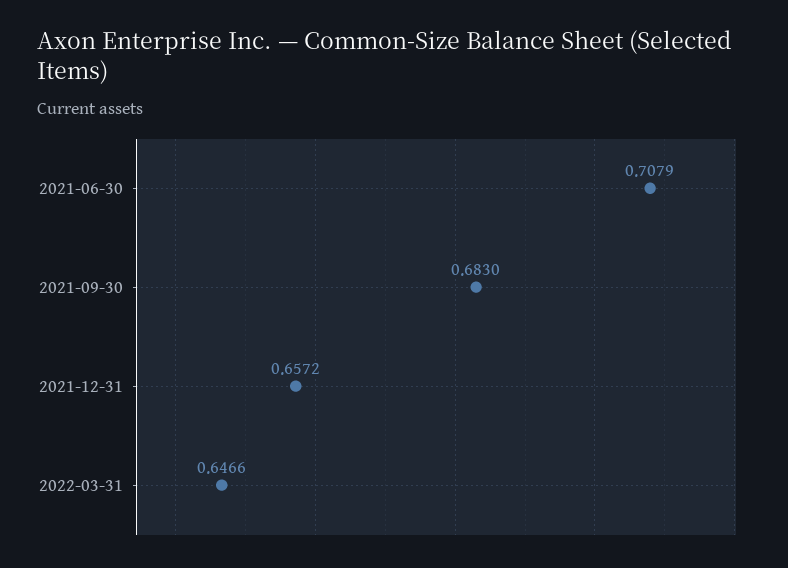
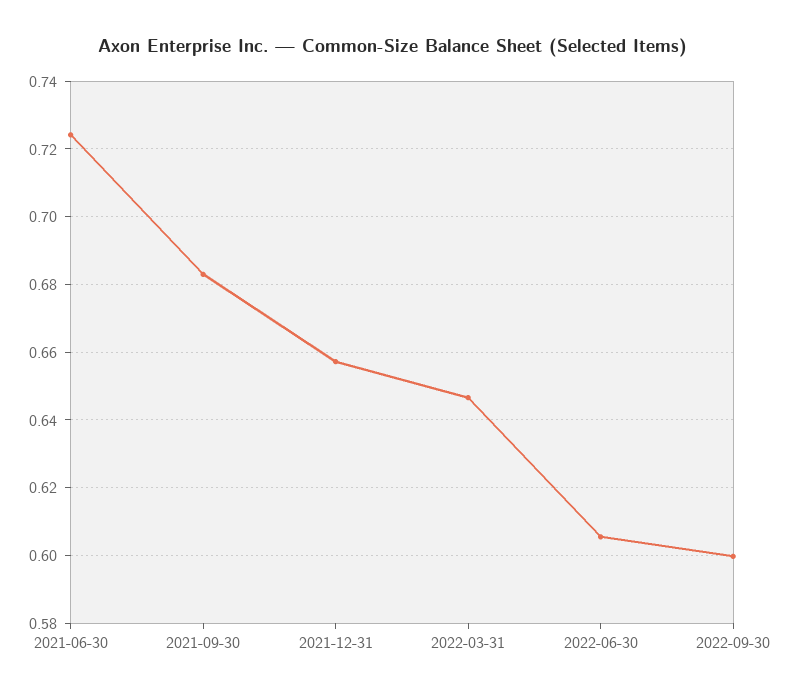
2021-06-30: 0.7079 -> 0.724
2022-06-30: none -> 0.606
2022-09-30: none -> 0.6

